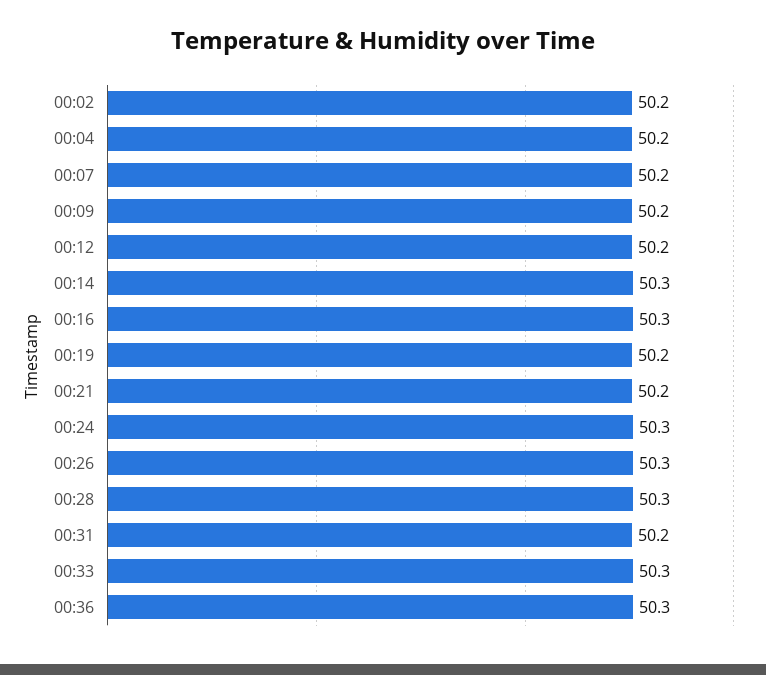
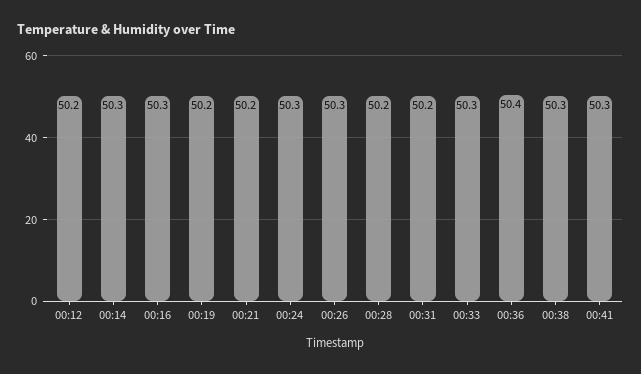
00:02: 50.2 -> none
00:04: 50.2 -> none
00:07: 50.2 -> none
00:09: 50.2 -> none
00:28: 50.3 -> 50.2
00:36: 50.3 -> 50.4
00:38: none -> 50.3
00:41: none -> 50.3

